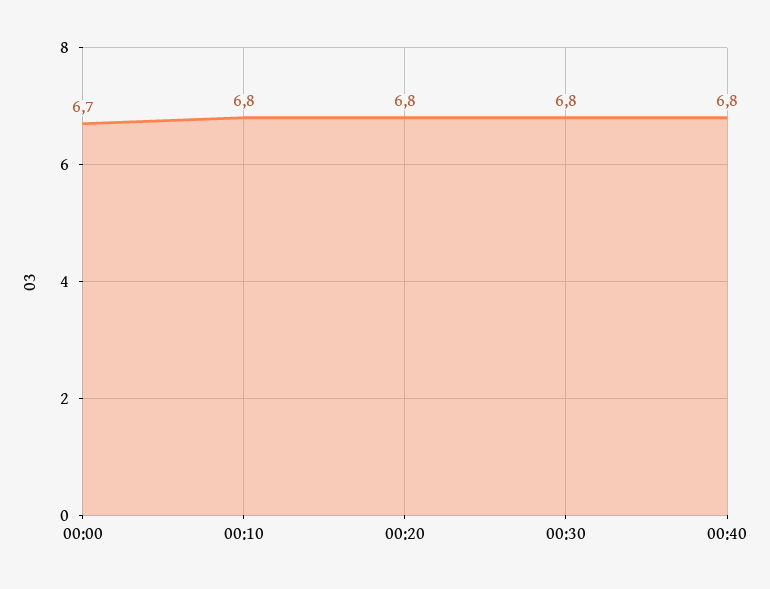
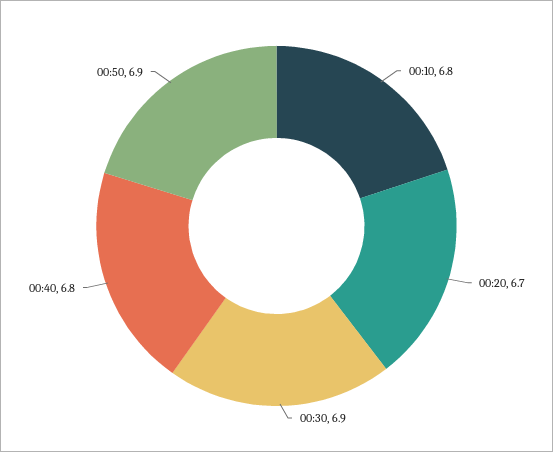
00:00: 6.7 -> none
00:20: 6.8 -> 6.7
00:30: 6.8 -> 6.9
00:50: none -> 6.9

